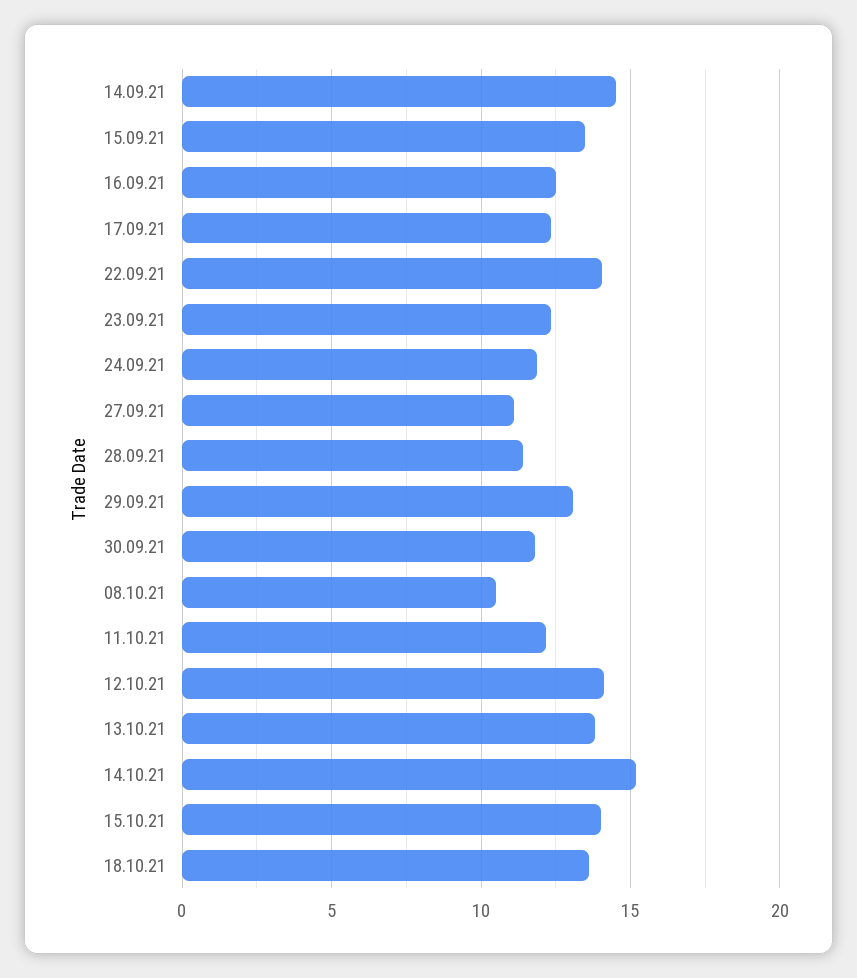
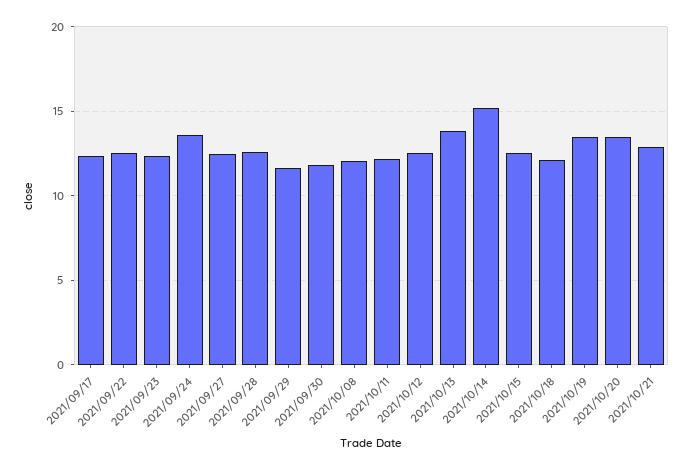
14.09.21: 14.5 -> none
15.09.21: 13.5 -> none
16.09.21: 12.5 -> none
22.09.21: 14 -> 12.5
24.09.21: 12 -> 13.5
27.09.21: 11 -> 12.5
28.09.21: 11.5 -> 12.5
29.09.21: 13 -> 11.5
08.10.21: 10.5 -> 12
12.10.21: 14 -> 12.5
15.10.21: 14 -> 12.5
18.10.21: 13.5 -> 12
2021/10/19: none -> 13.5
2021/10/20: none -> 13.5
2021/10/21: none -> 13

